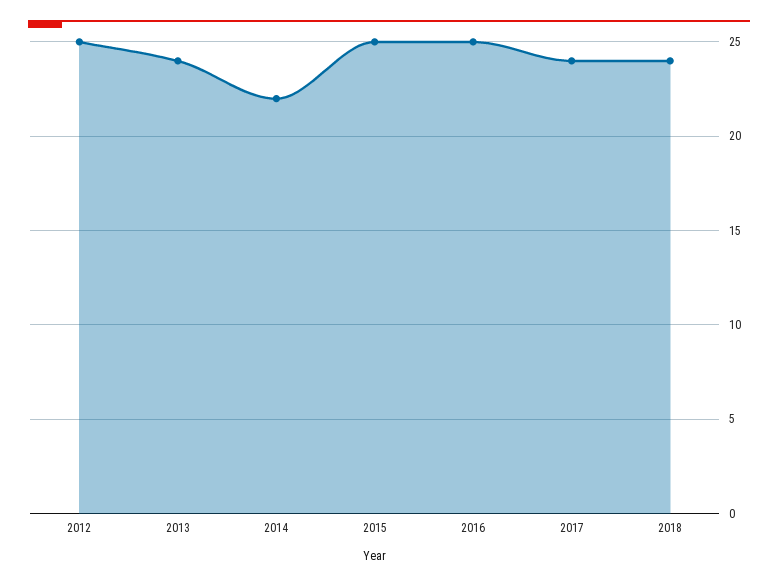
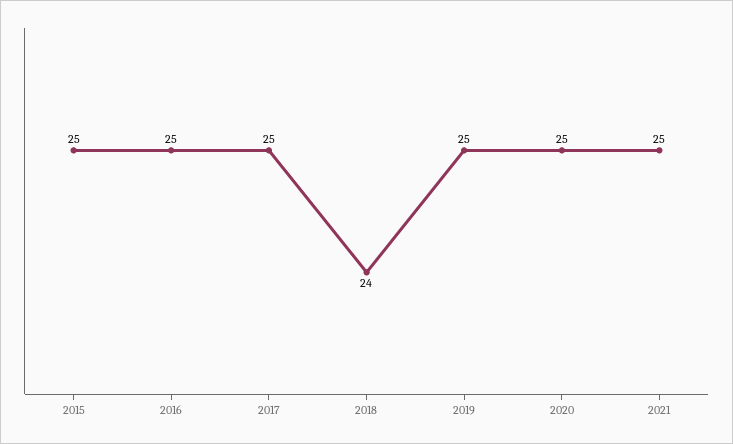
2012: 25 -> none
2013: 24 -> none
2014: 22 -> none
2017: 24 -> 25
2019: none -> 25
2020: none -> 25
2021: none -> 25

